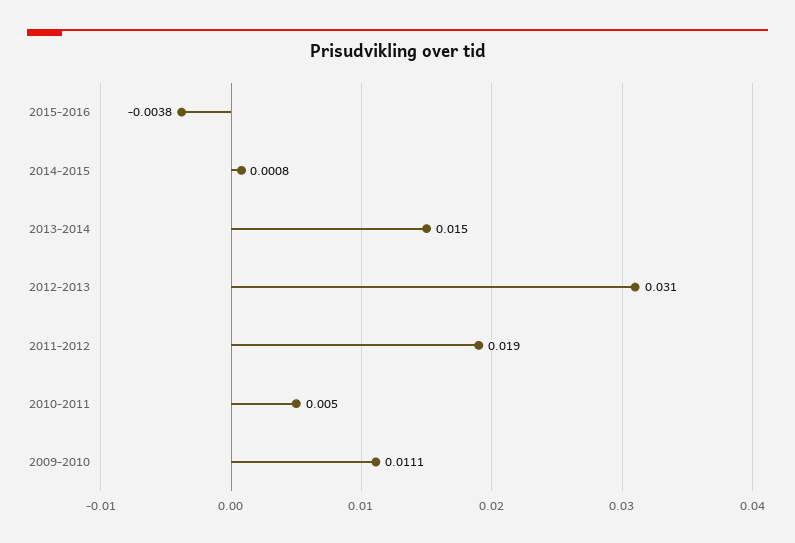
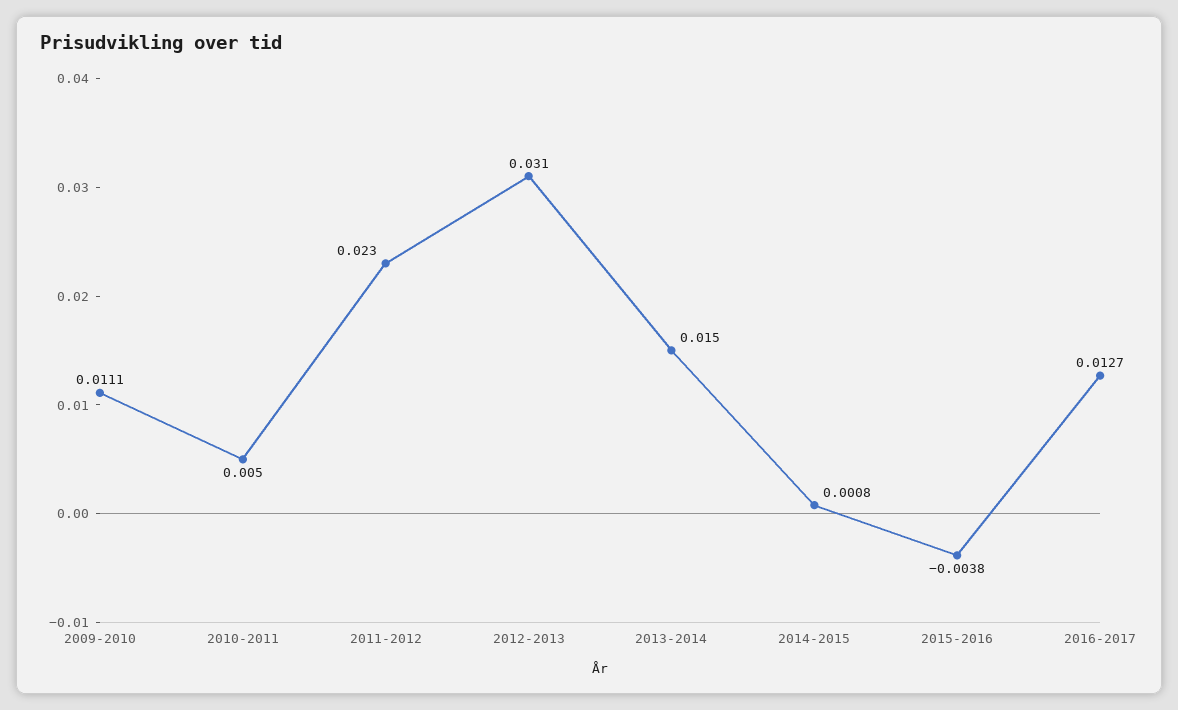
2011-2012: 0.019 -> 0.023
2016-2017: none -> 0.0127

